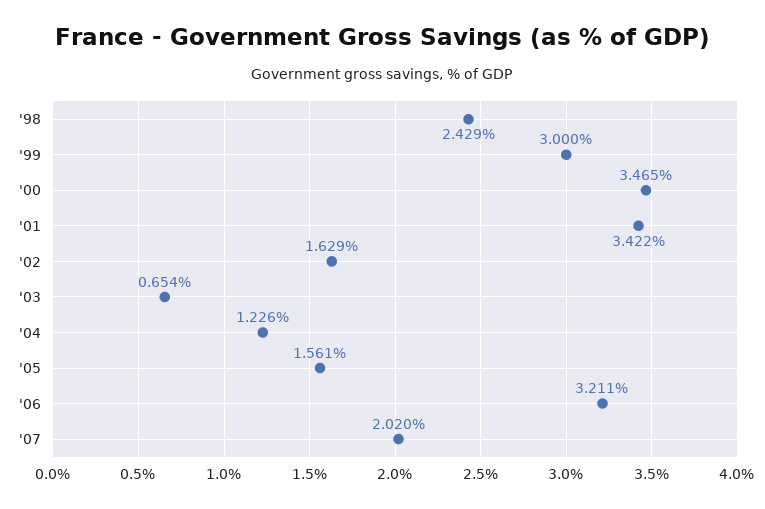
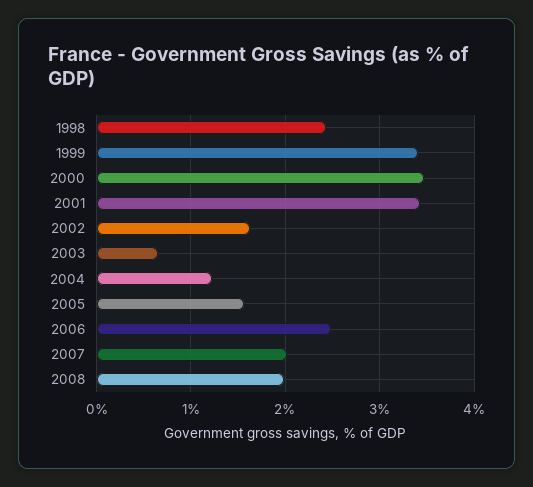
'99: 3 -> 3.4
'06: 3.211 -> 2.5
2008: none -> 2

